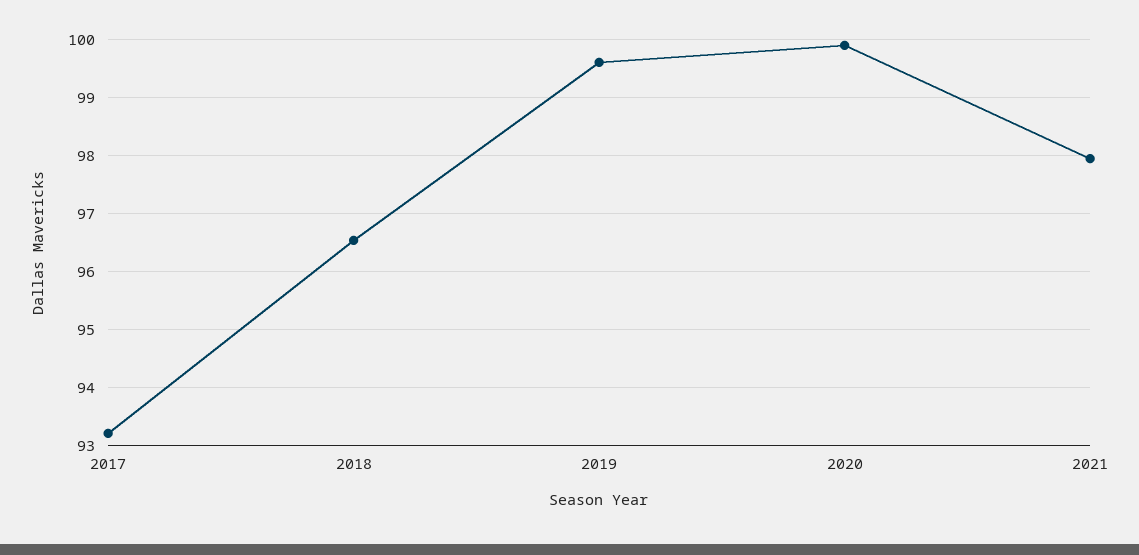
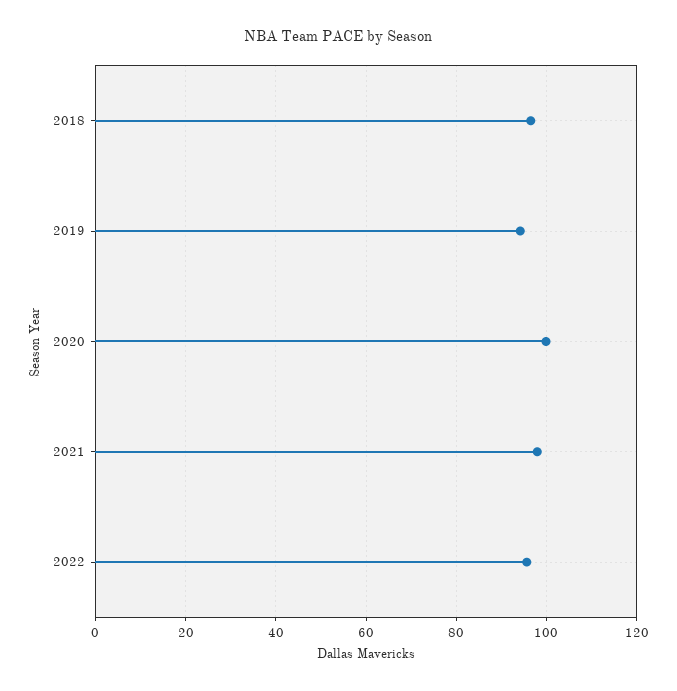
2017: 93.2 -> none
2019: 99.6 -> 94
2022: none -> 96

